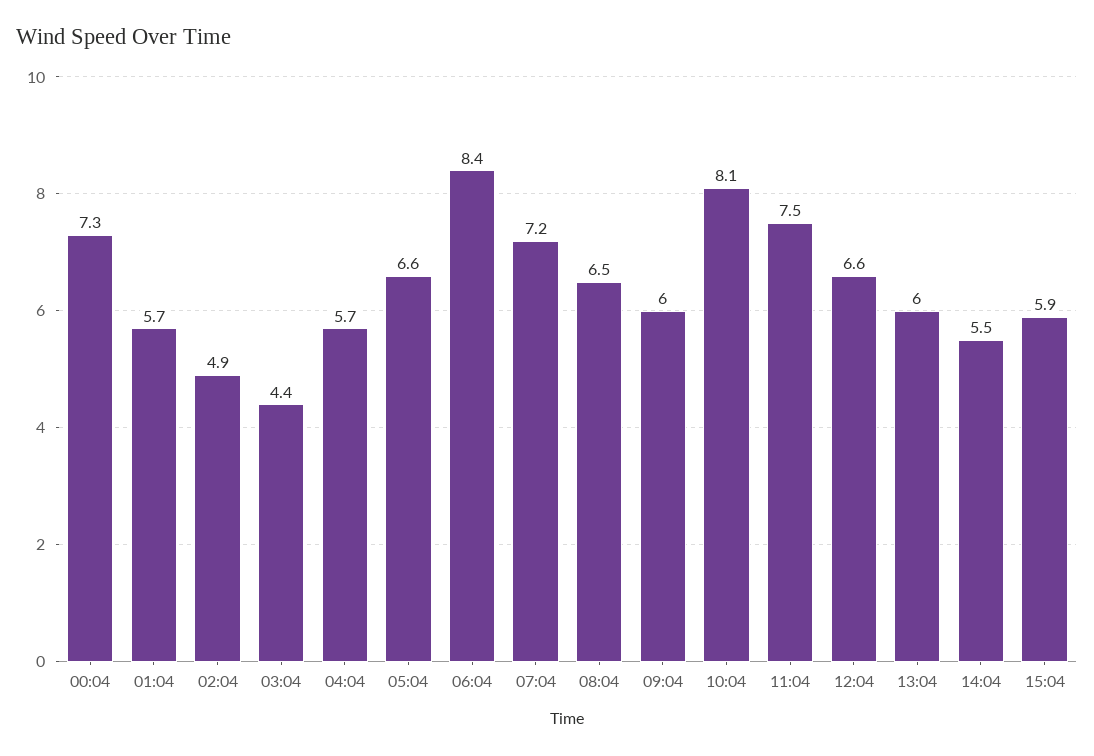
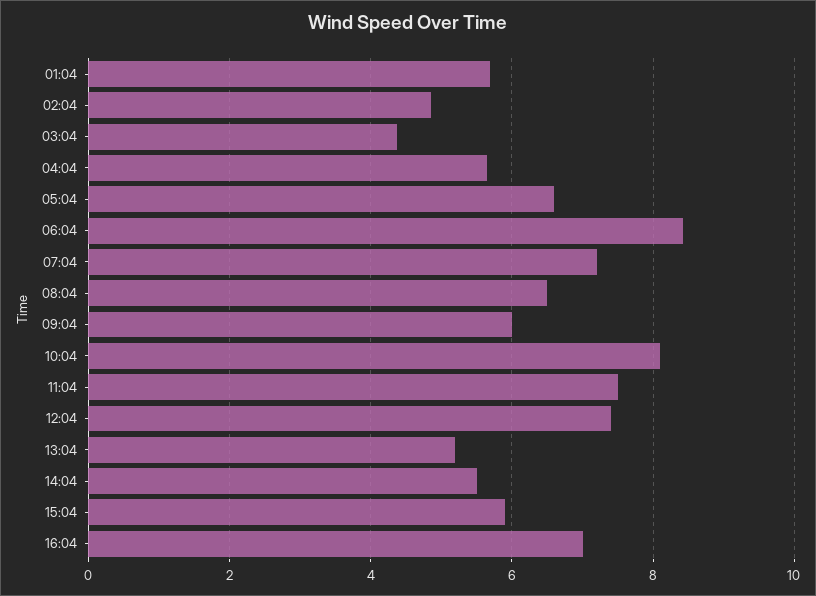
00:04: 7.3 -> none
12:04: 6.6 -> 7.4
13:04: 6 -> 5.2
16:04: none -> 7

